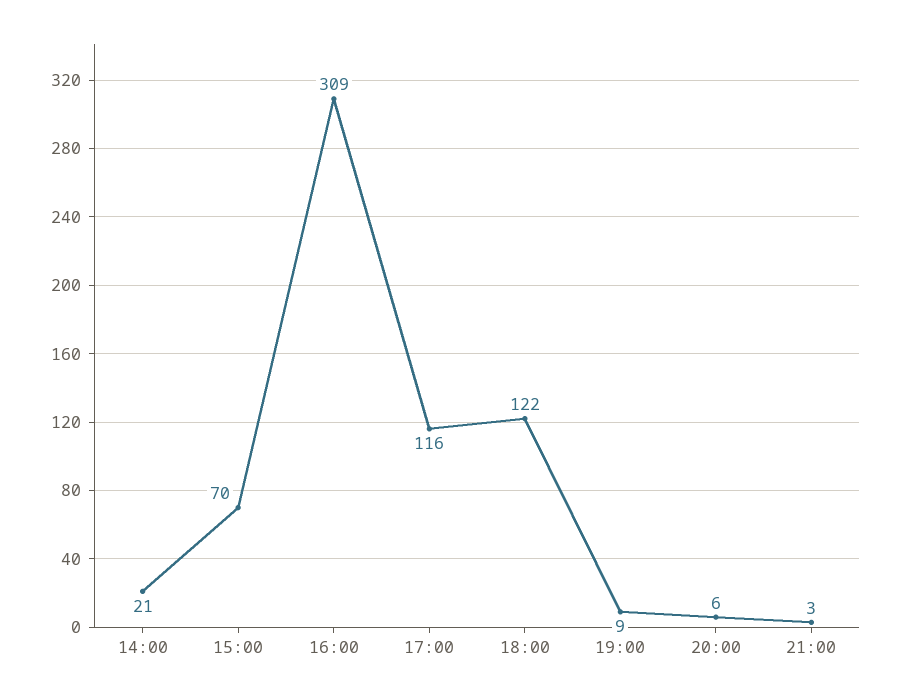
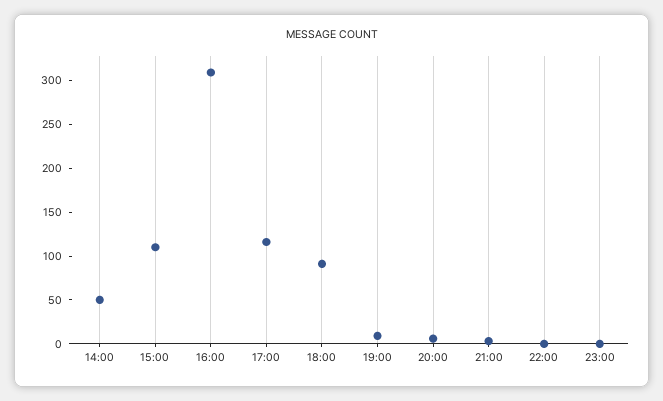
14:00: 21 -> 50
15:00: 70 -> 110
18:00: 122 -> 90
22:00: none -> 0
23:00: none -> 0

